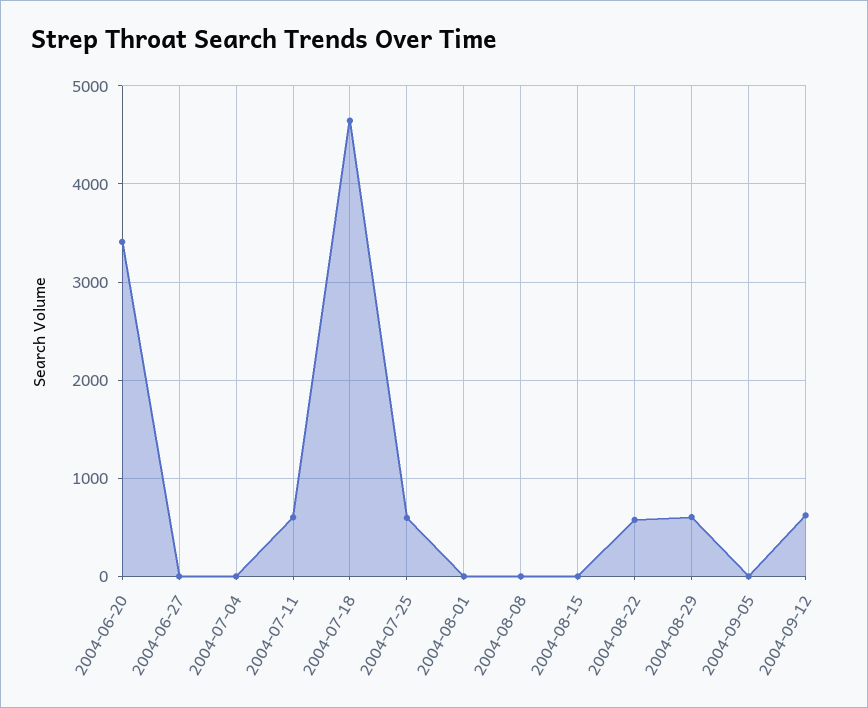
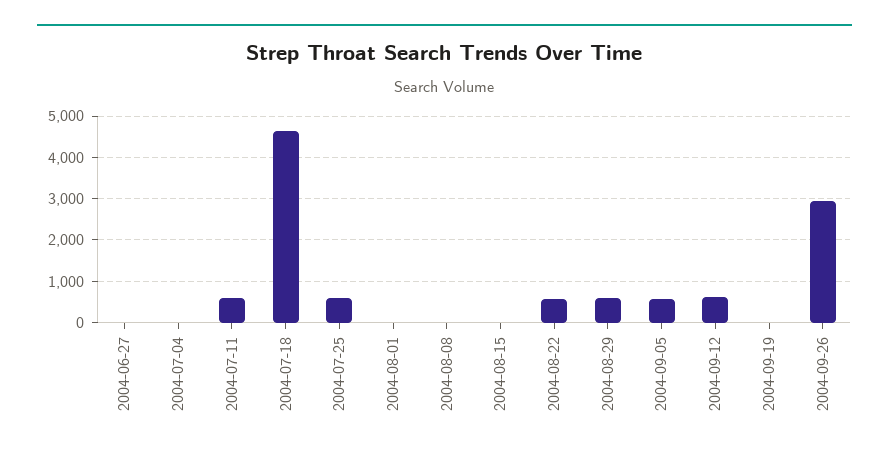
2004-06-20: 3400 -> none
2004-09-05: 0 -> 600
2004-09-19: none -> 0
2004-09-26: none -> 3000

